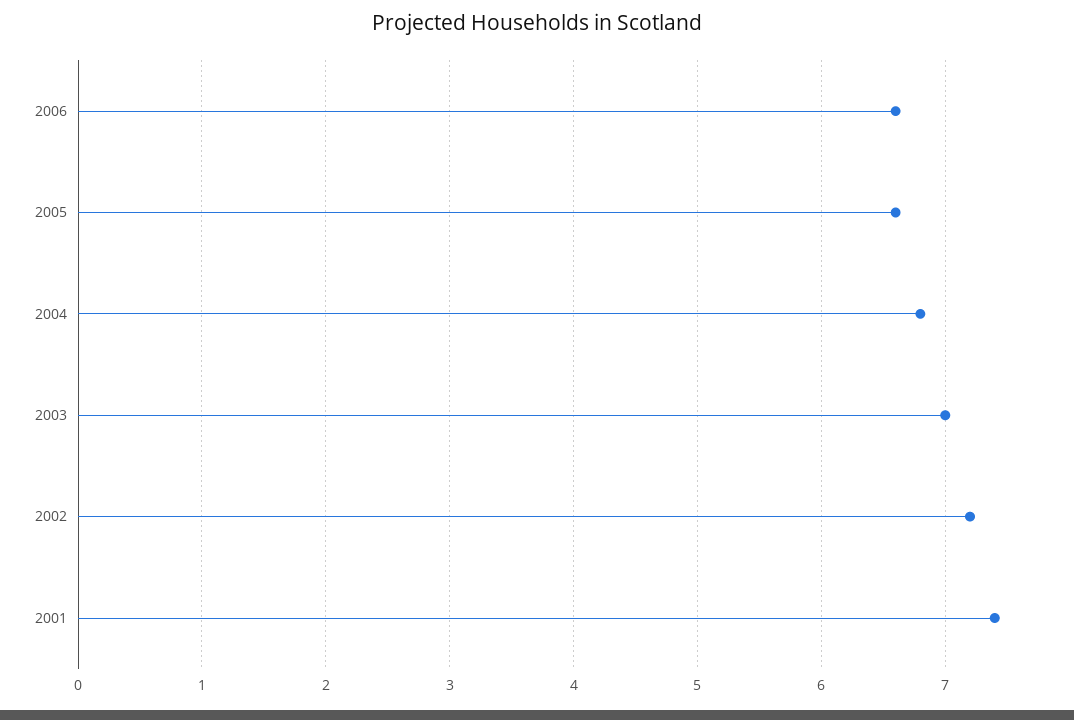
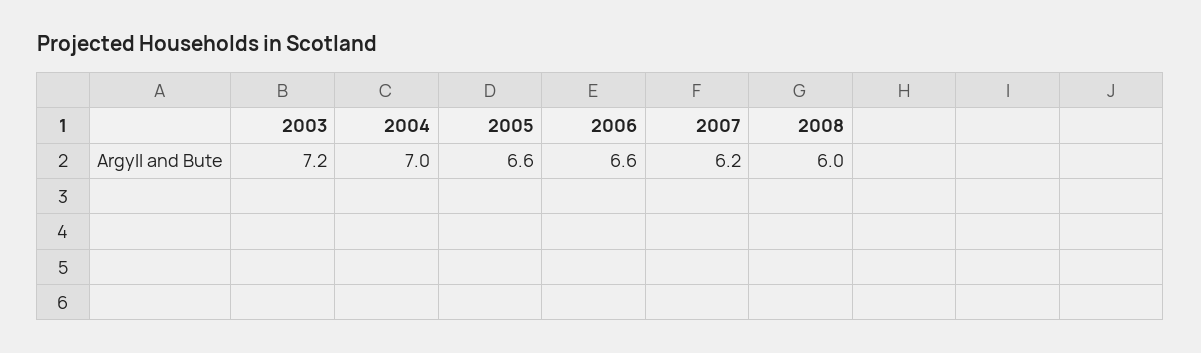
2004: 6.8 -> 7
2003: 7 -> 7.2
2002: 7.2 -> none
2001: 7.4 -> none
2007: none -> 6.2
2008: none -> 6

